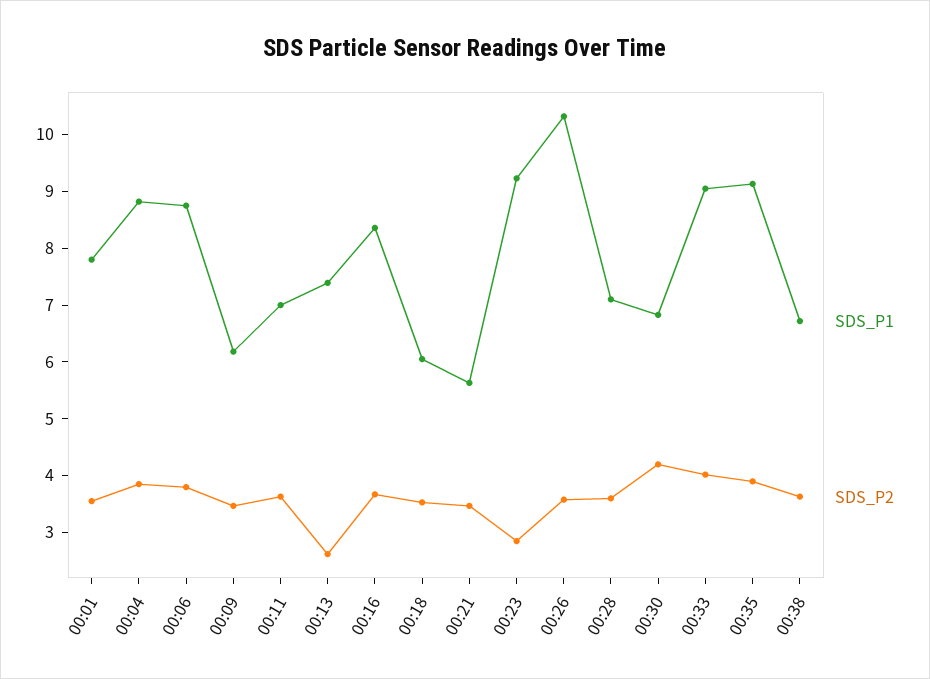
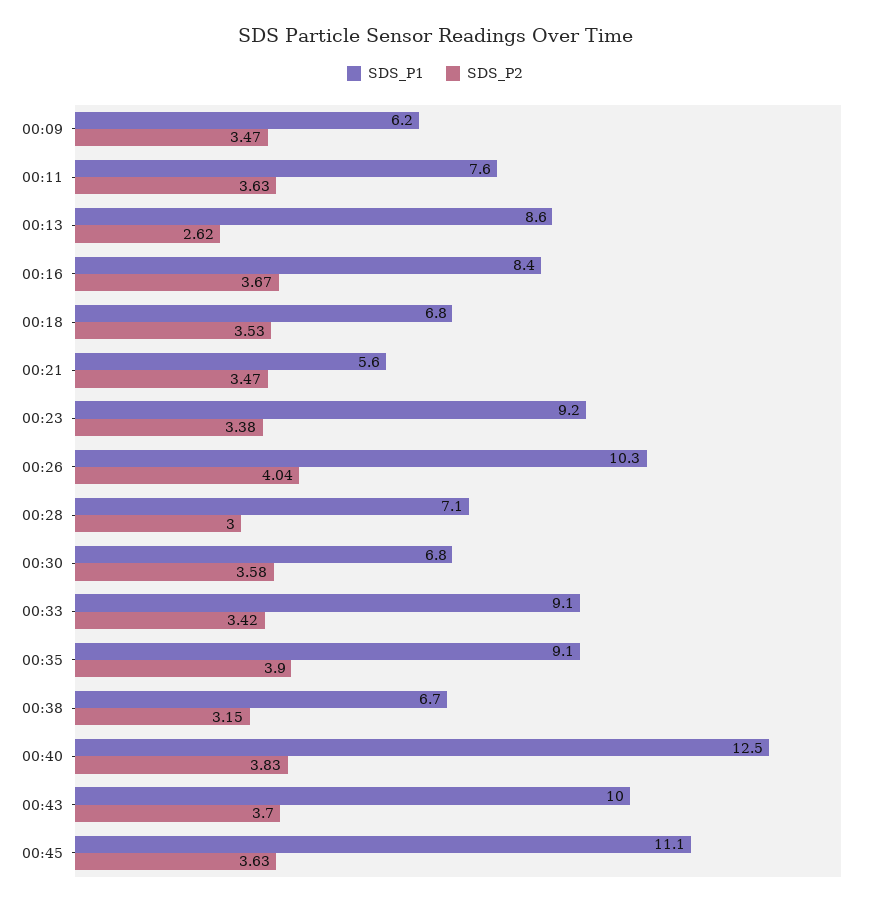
SDS_P1, 00:01: 7.8 -> none
SDS_P2, 00:01: 3.6 -> none
SDS_P1, 00:04: 8.8 -> none
SDS_P2, 00:04: 3.8 -> none
SDS_P1, 00:06: 8.8 -> none
SDS_P2, 00:06: 3.8 -> none
SDS_P1, 00:11: 7 -> 7.6
SDS_P1, 00:13: 7.4 -> 8.6
SDS_P1, 00:18: 6 -> 6.8
SDS_P2, 00:23: 2.8 -> 3.38
SDS_P2, 00:26: 3.6 -> 4.04
SDS_P2, 00:28: 3.6 -> 3
SDS_P2, 00:30: 4.2 -> 3.58
SDS_P2, 00:33: 4 -> 3.42
SDS_P2, 00:38: 3.6 -> 3.15
SDS_P1, 00:40: none -> 12.5
SDS_P2, 00:40: none -> 3.83
SDS_P1, 00:43: none -> 10
SDS_P2, 00:43: none -> 3.7
SDS_P1, 00:45: none -> 11.1
SDS_P2, 00:45: none -> 3.63

